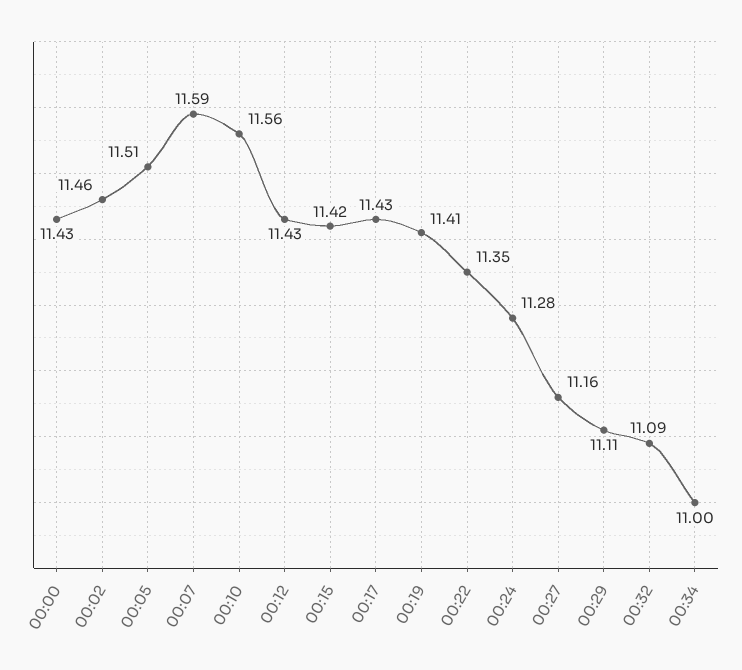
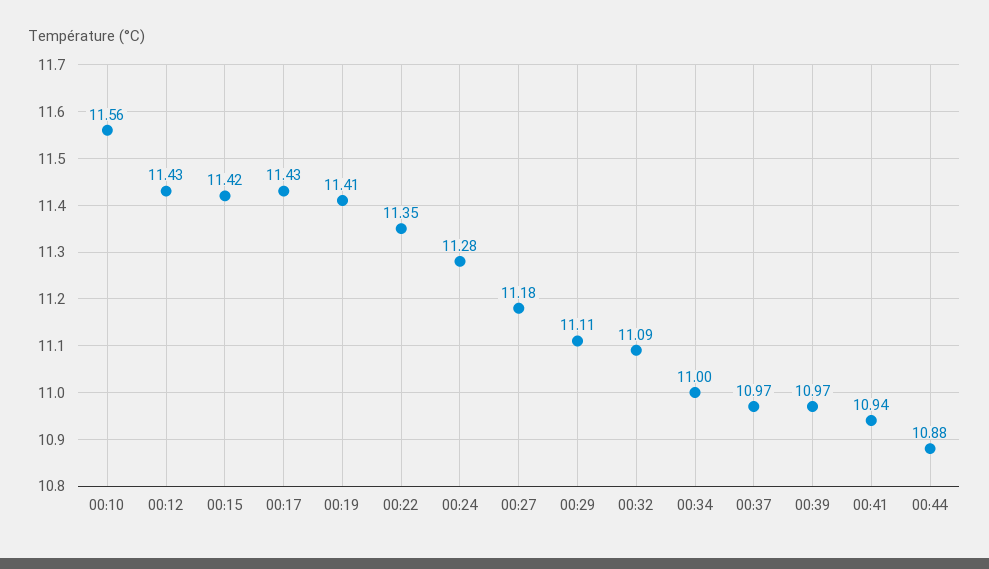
00:00: 11.43 -> none
00:02: 11.46 -> none
00:05: 11.51 -> none
00:07: 11.59 -> none
00:27: 11.16 -> 11.18
00:37: none -> 10.97
00:39: none -> 10.97
00:41: none -> 10.94
00:44: none -> 10.88

